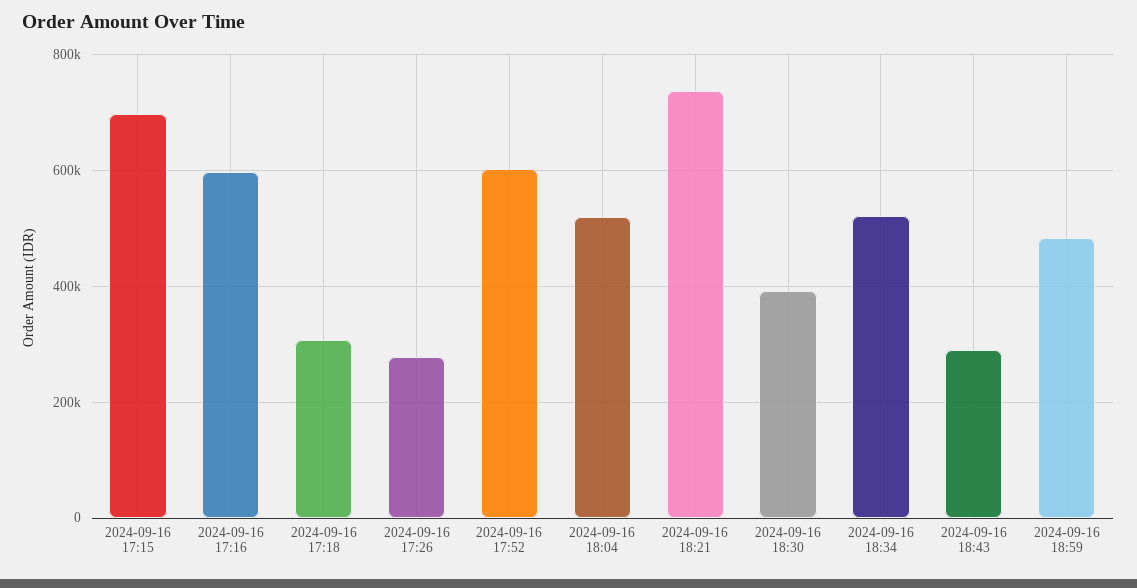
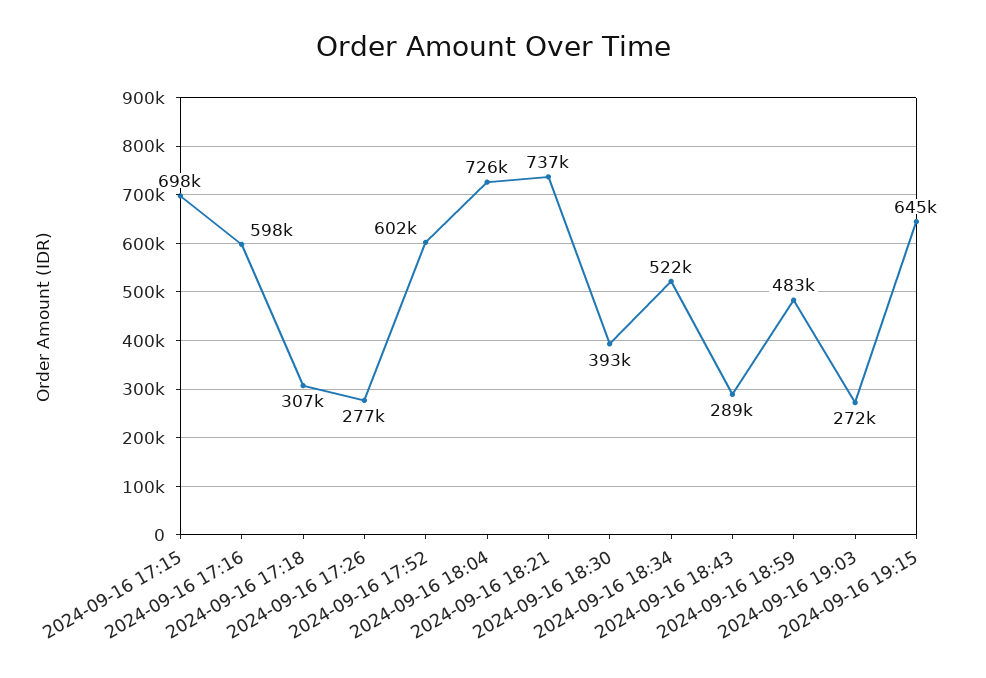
2024-09-16 18:04: 520000 -> 726000
2024-09-16 19:03: none -> 272000
2024-09-16 19:15: none -> 645000

